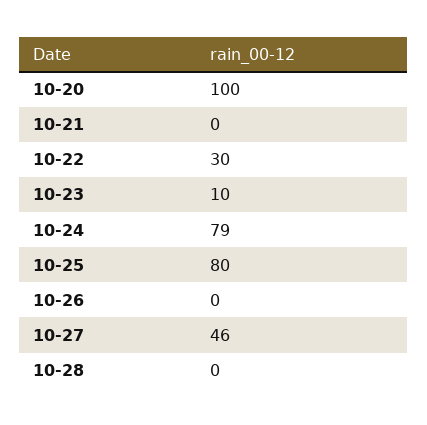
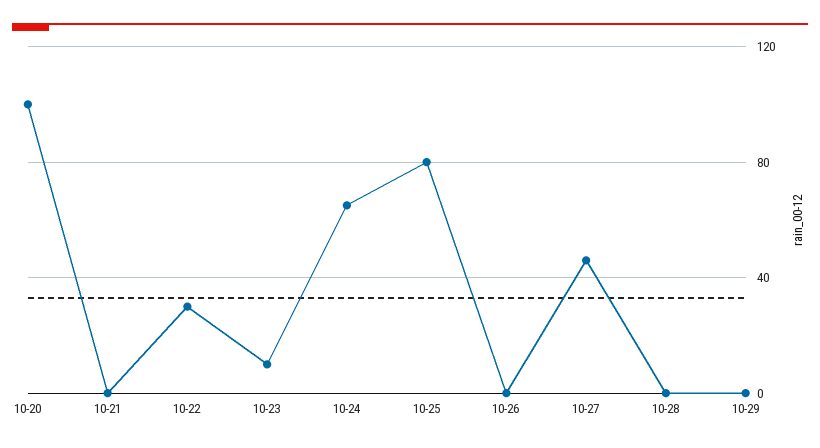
10-24: 79 -> 65
10-29: none -> 0

